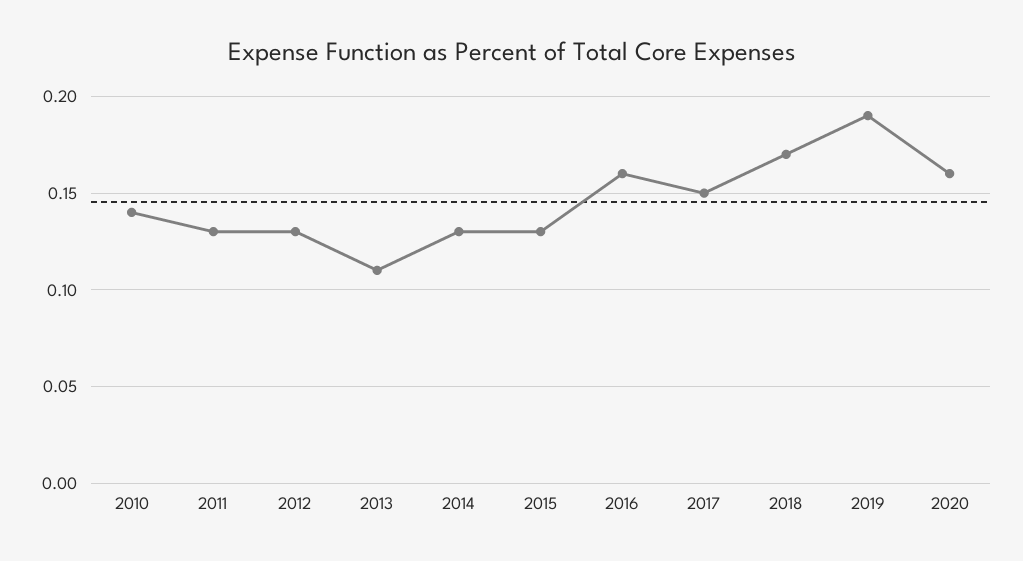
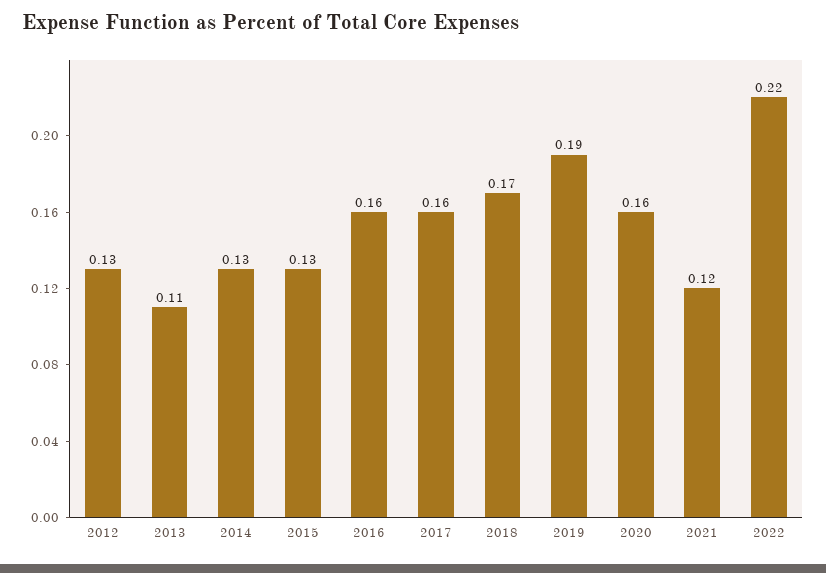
2010: 0.14 -> none
2011: 0.13 -> none
2017: 0.15 -> 0.16
2021: none -> 0.12
2022: none -> 0.22

